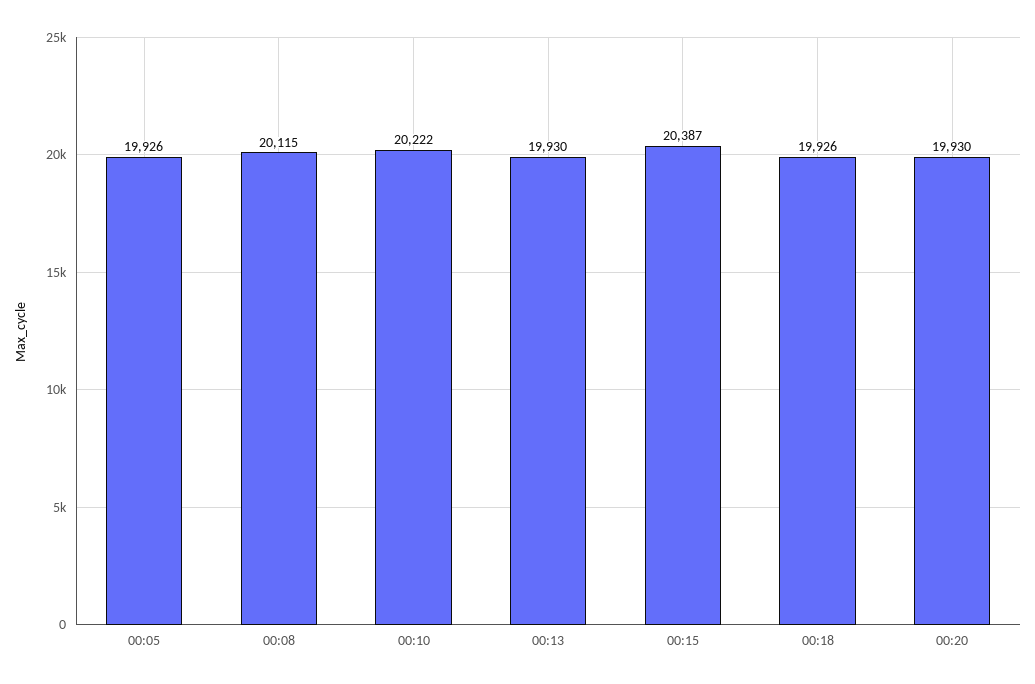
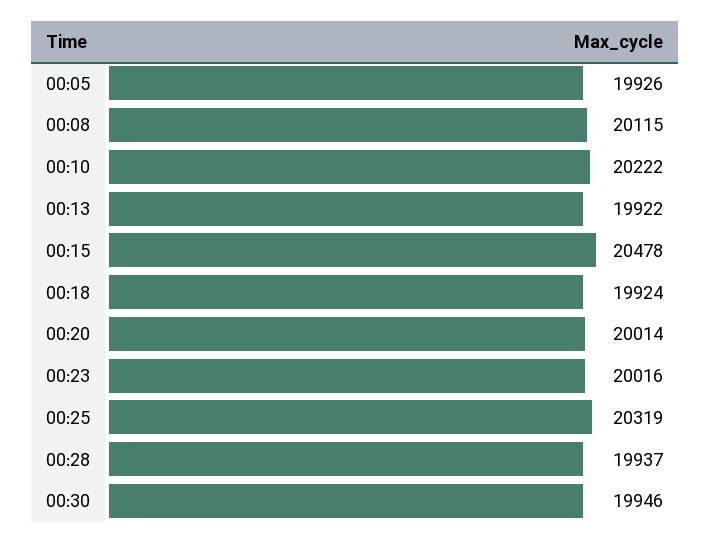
00:13: 19930 -> 19922
00:15: 20387 -> 20478
00:18: 19926 -> 19924
00:20: 19930 -> 20014
00:23: none -> 20016
00:25: none -> 20319
00:28: none -> 19937
00:30: none -> 19946

